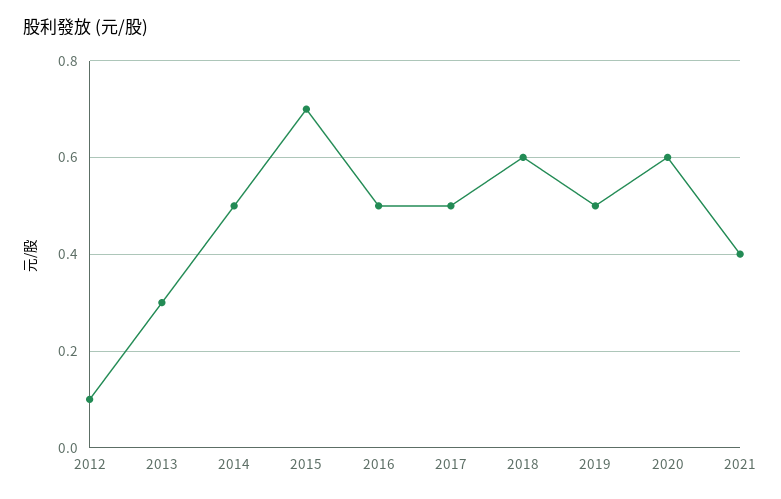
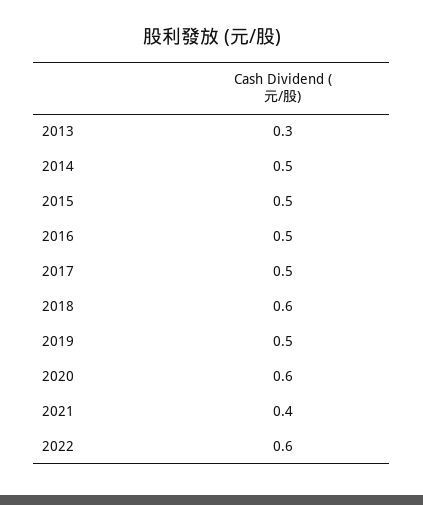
2012: 0.1 -> none
2015: 0.7 -> 0.5
2022: none -> 0.6

